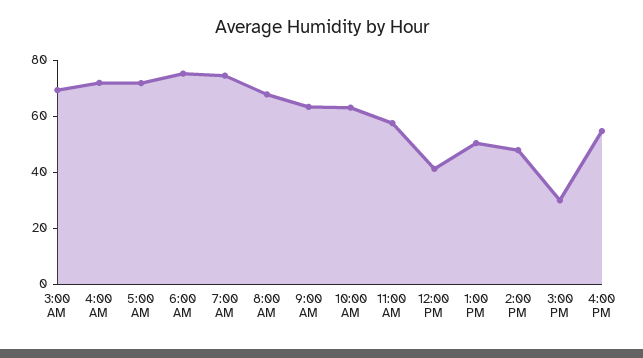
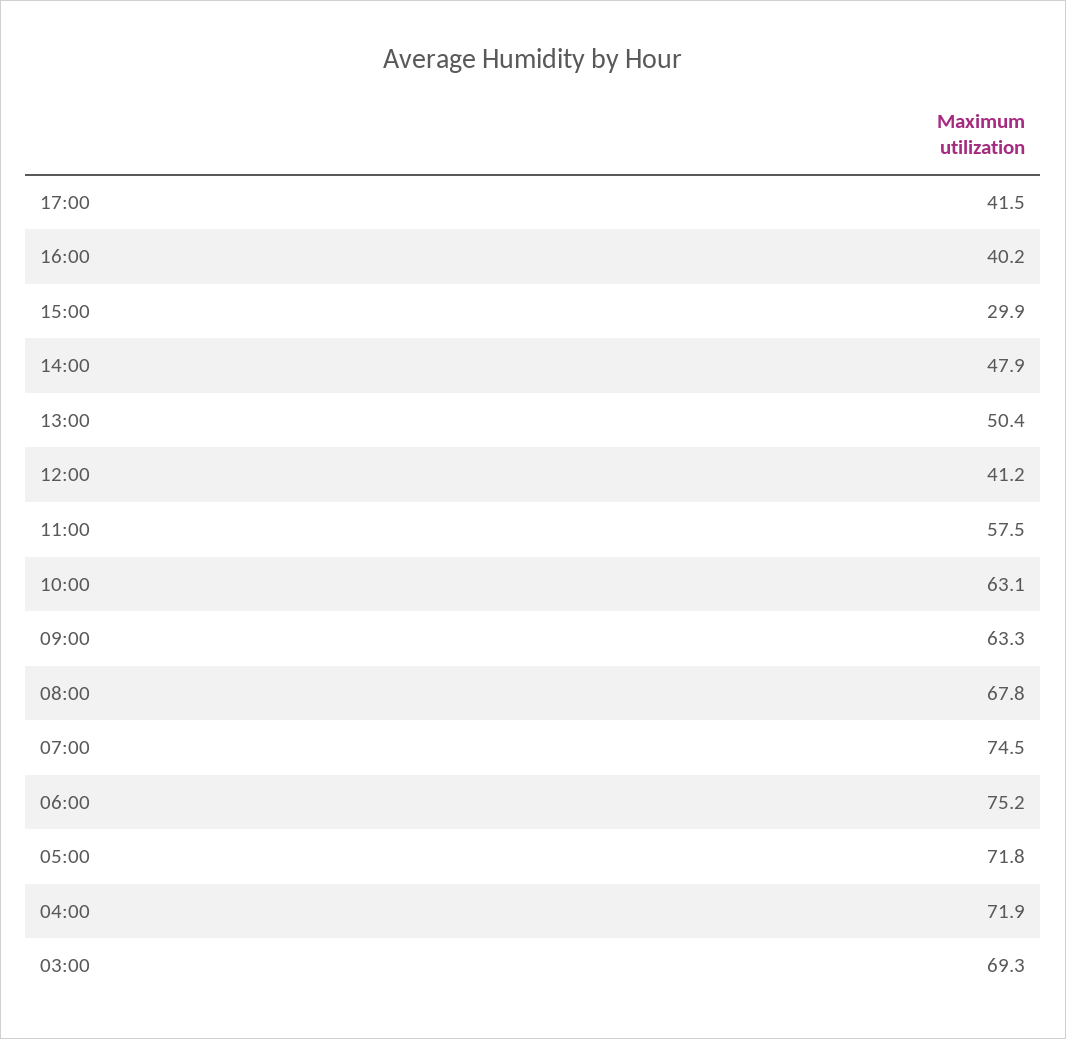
4:00 PM: 55 -> 40.2
17:00: none -> 41.5

